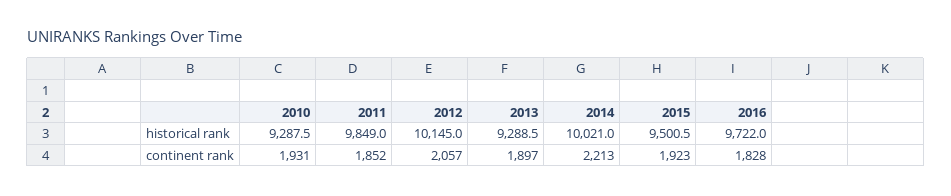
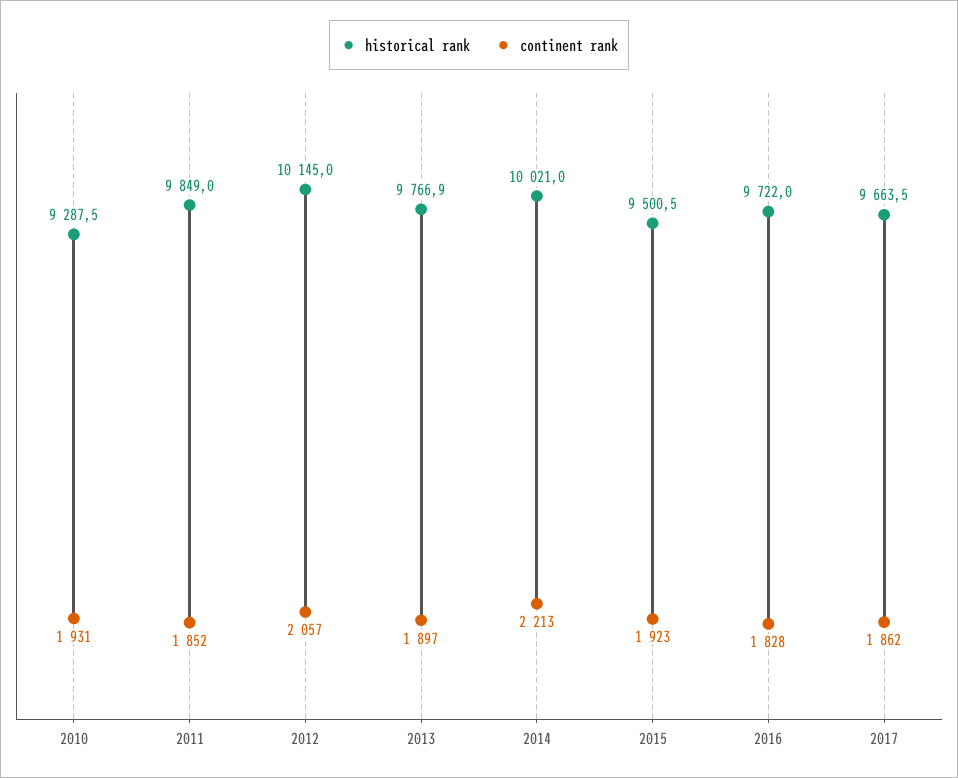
historical rank, 2013: 9288.5 -> 9766.9
historical rank, 2017: none -> 9663.5
continent rank, 2017: none -> 1862

